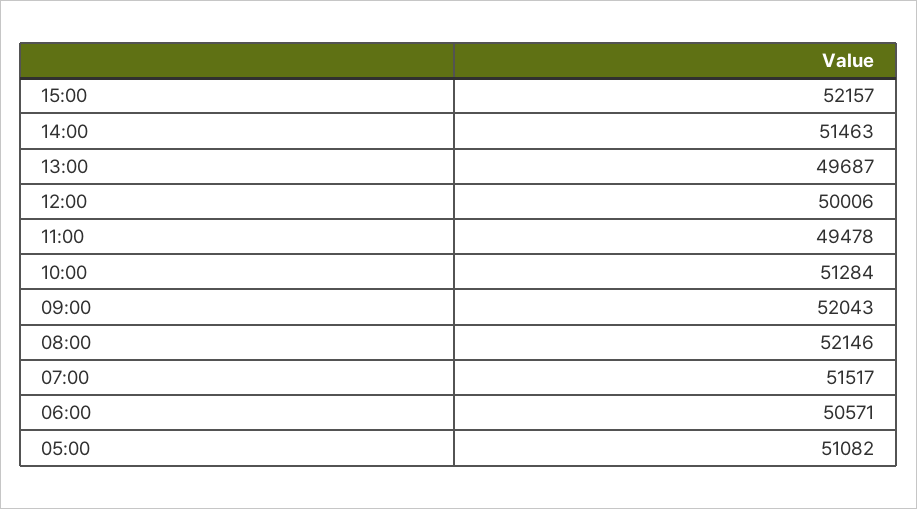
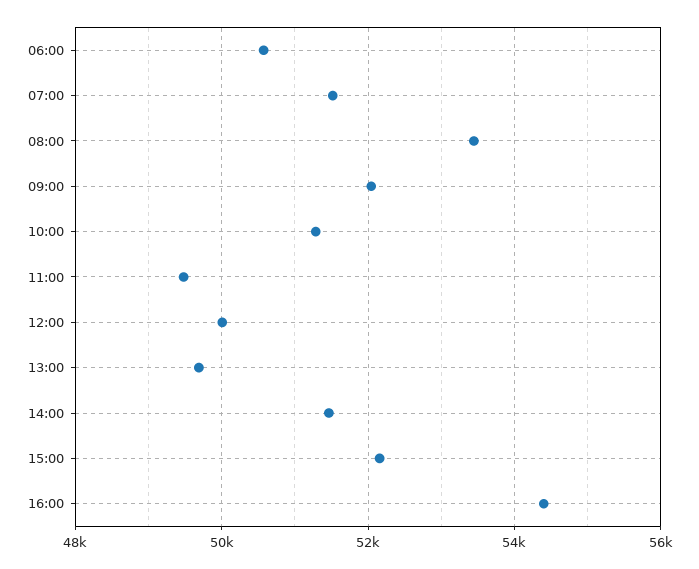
08:00: 52146 -> 53400
05:00: 51082 -> none
16:00: none -> 54400

